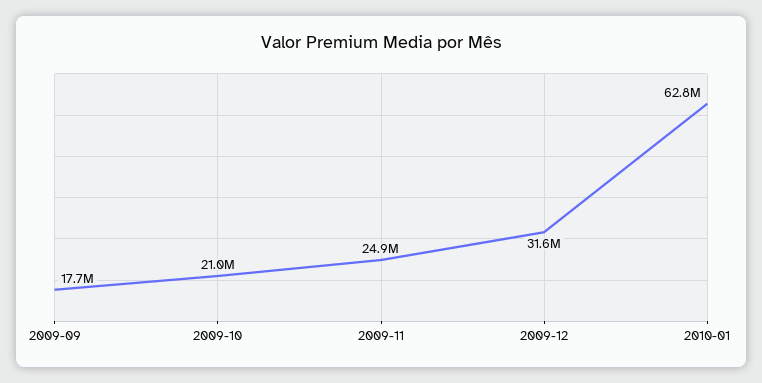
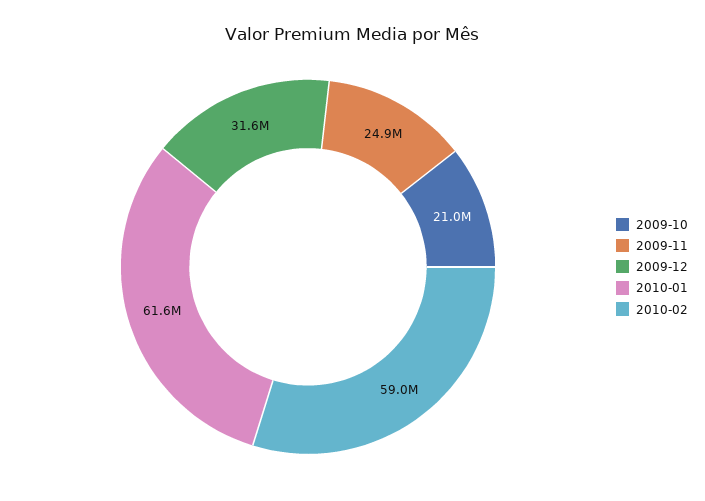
2009-09: 17700000 -> none
2010-01: 62800000 -> 61600000
2010-02: none -> 59000000

